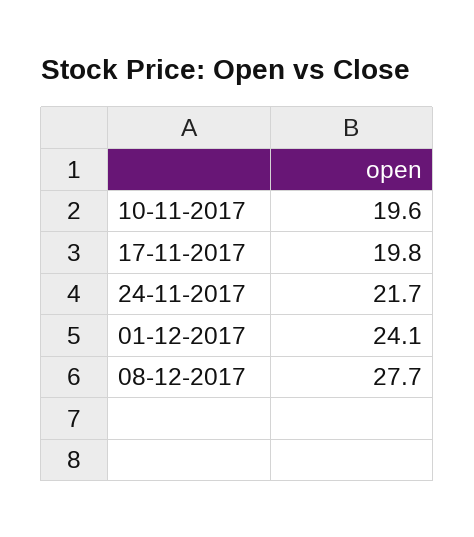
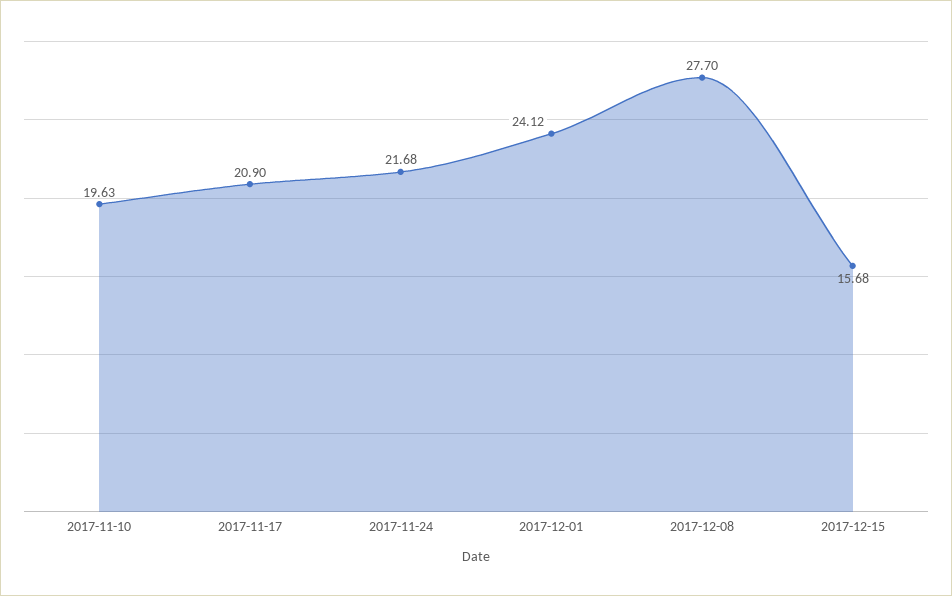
17-11-2017: 19.8 -> 20.9
2017-12-15: none -> 15.68

